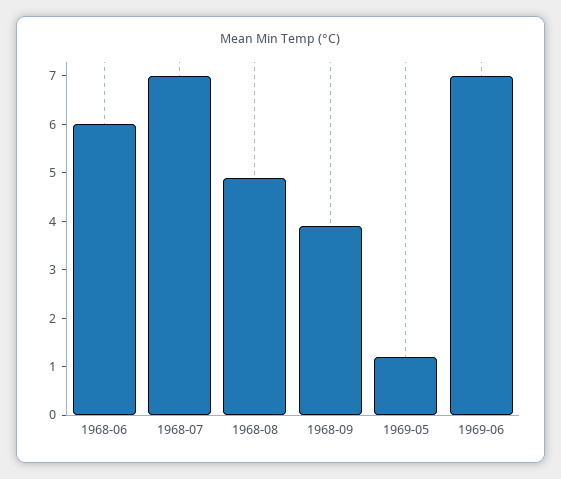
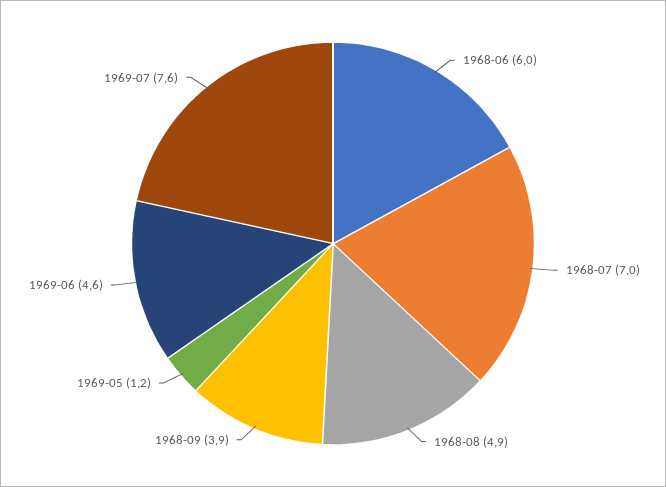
1969-06: 7 -> 4.6
1969-07: none -> 7.6

